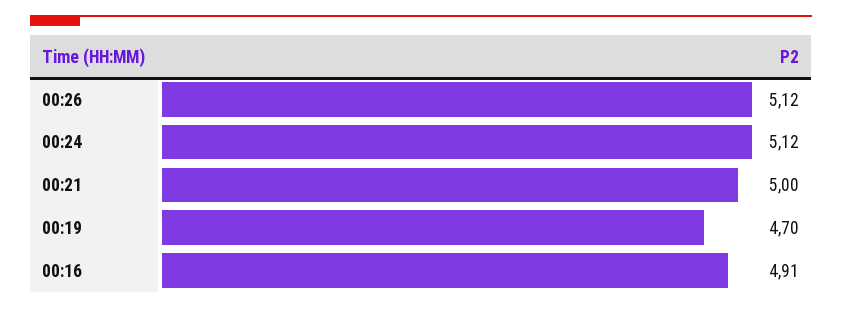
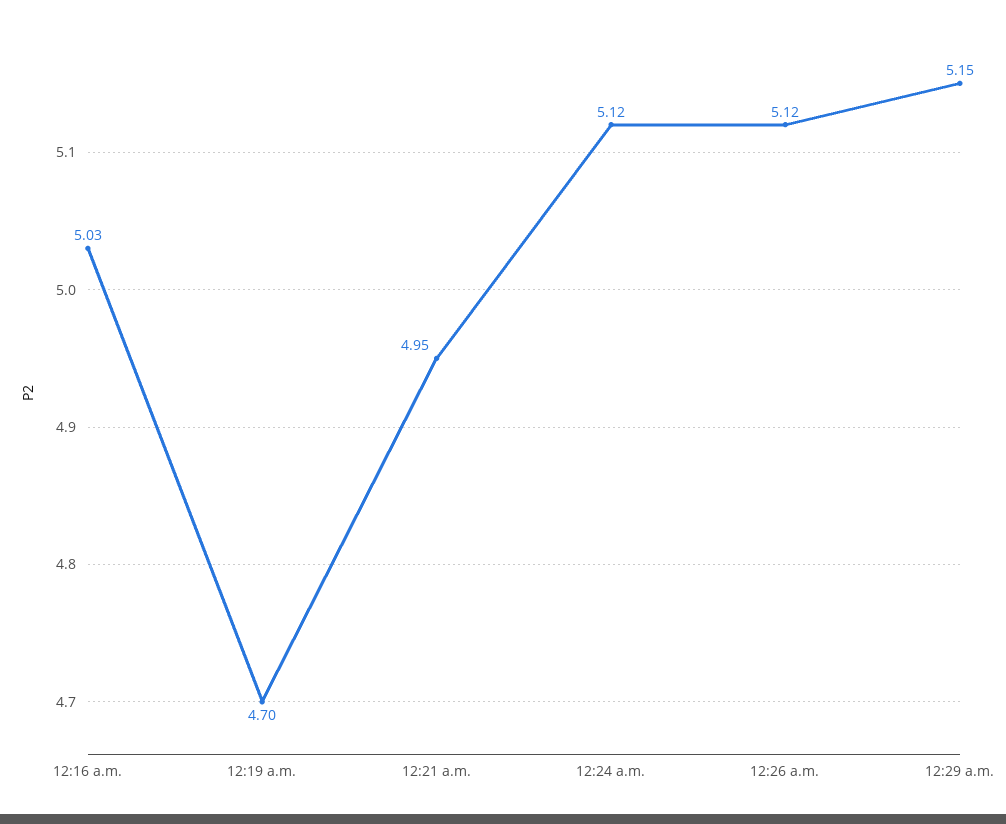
00:21: 5 -> 4.95
00:16: 4.91 -> 5.03
12:29 a.m.: none -> 5.15

